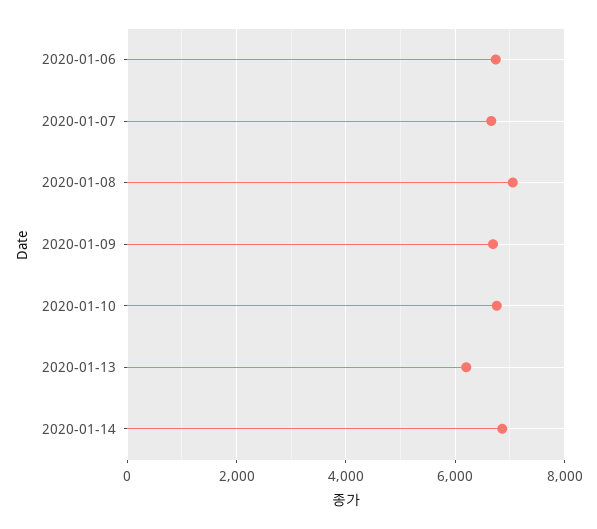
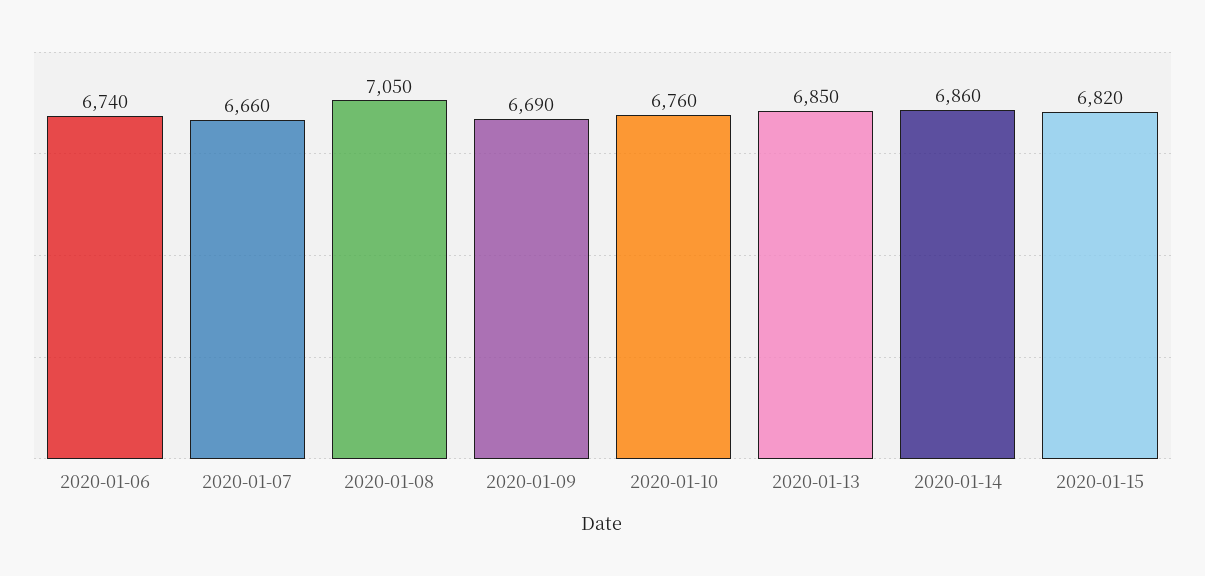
2020-01-13: 6200 -> 6850
2020-01-15: none -> 6820

